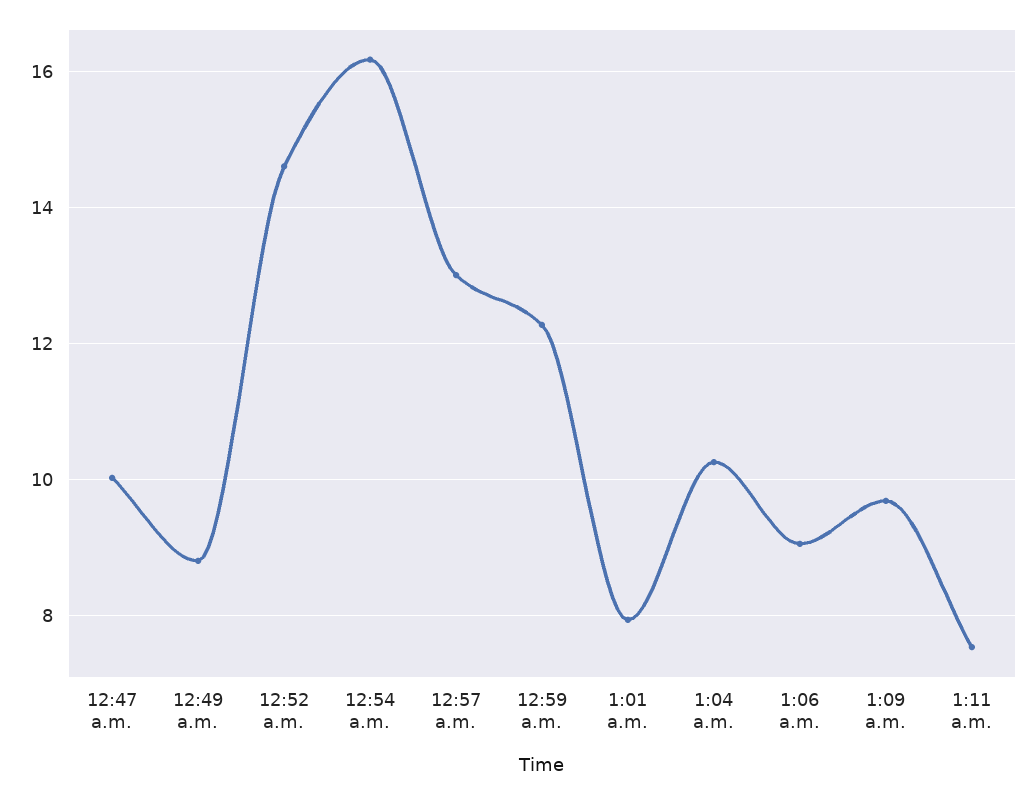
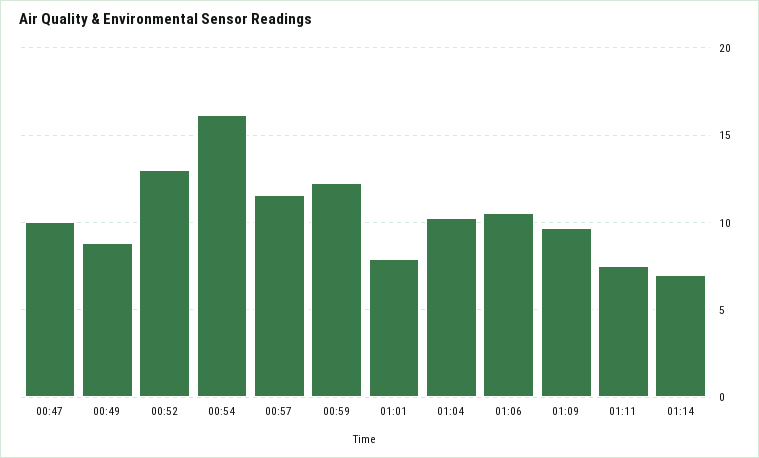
12:52 a.m.: 14.6 -> 13
12:57 a.m.: 13 -> 11.5
1:06 a.m.: 9 -> 10.5
01:14: none -> 7

